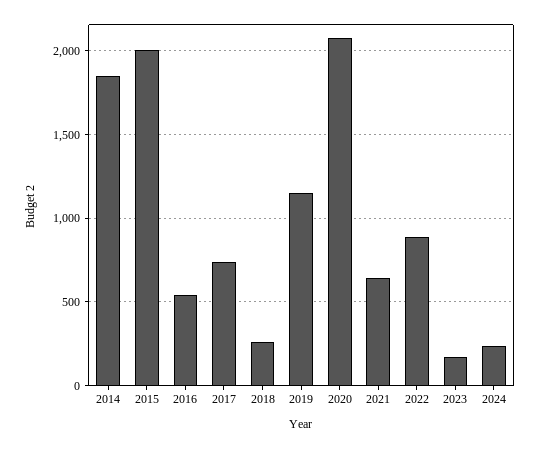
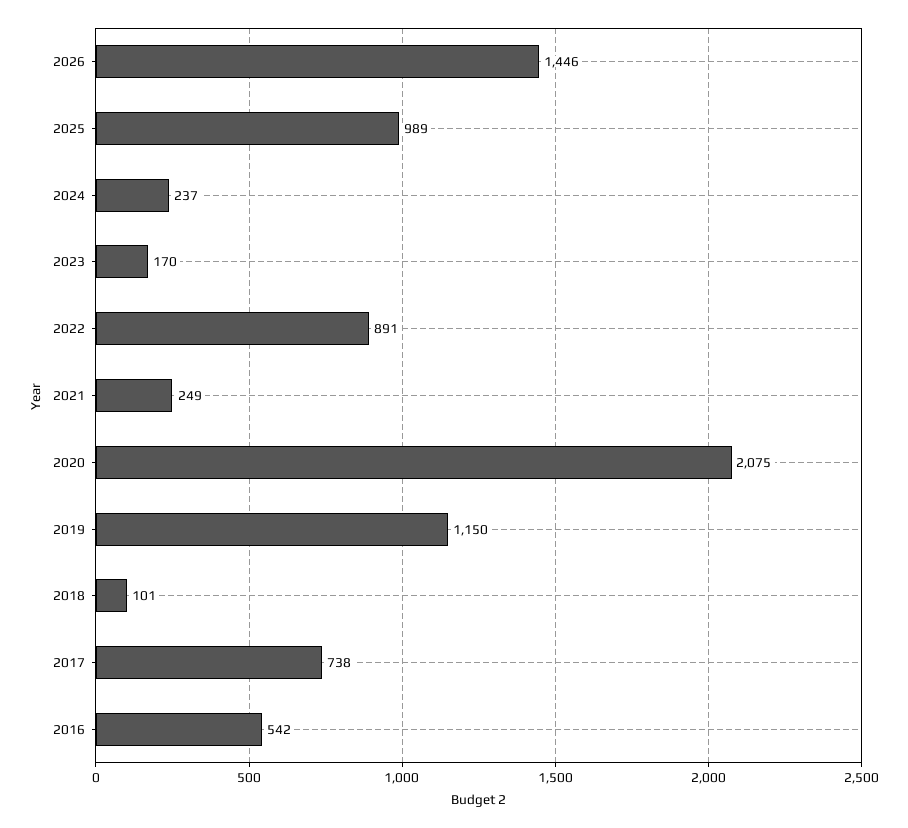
2014: 1850 -> none
2015: 2000 -> none
2018: 250 -> 101
2021: 650 -> 249
2026: none -> 1446
2025: none -> 989

